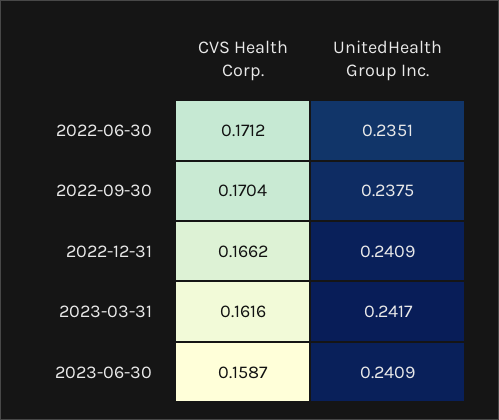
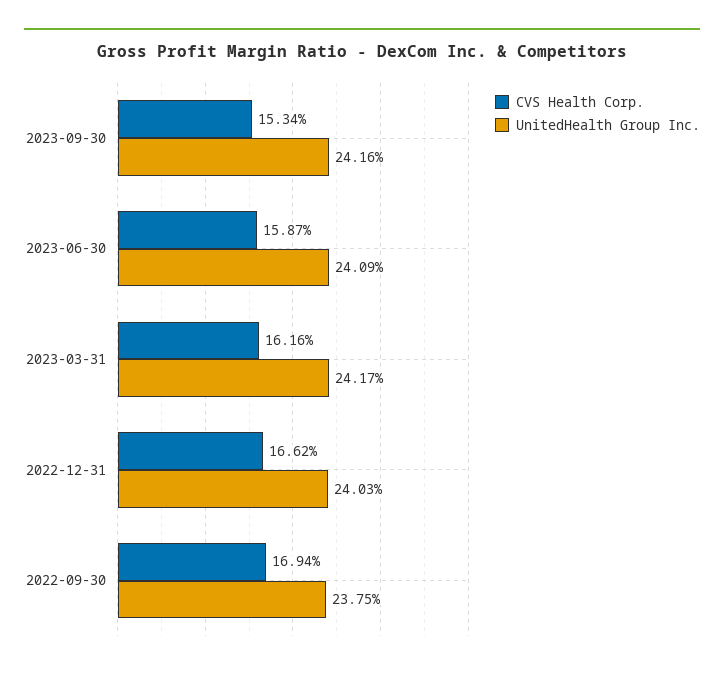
CVS Health Corp., 2022-06-30: 0.1712 -> none
UnitedHealth Group Inc., 2022-06-30: 0.2351 -> none
CVS Health Corp., 2022-09-30: 0.1704 -> 0.1694
UnitedHealth Group Inc., 2022-12-31: 0.2409 -> 0.2403
CVS Health Corp., 2023-09-30: none -> 0.1534
UnitedHealth Group Inc., 2023-09-30: none -> 0.2416

